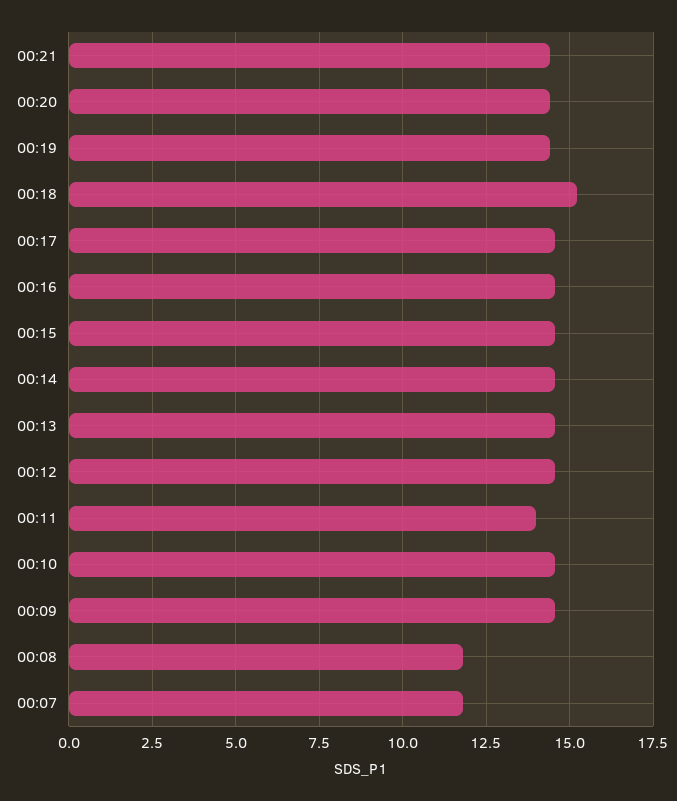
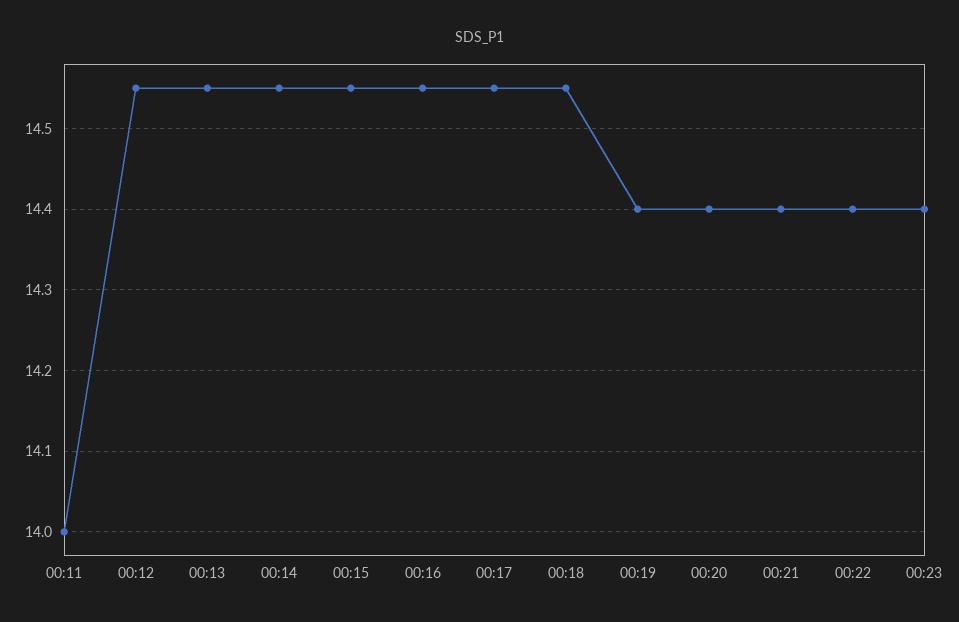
00:18: 15.25 -> 14.55
00:10: 14.5 -> none
00:09: 14.5 -> none
00:08: 11.75 -> none
00:07: 11.75 -> none
00:22: none -> 14.4
00:23: none -> 14.4

